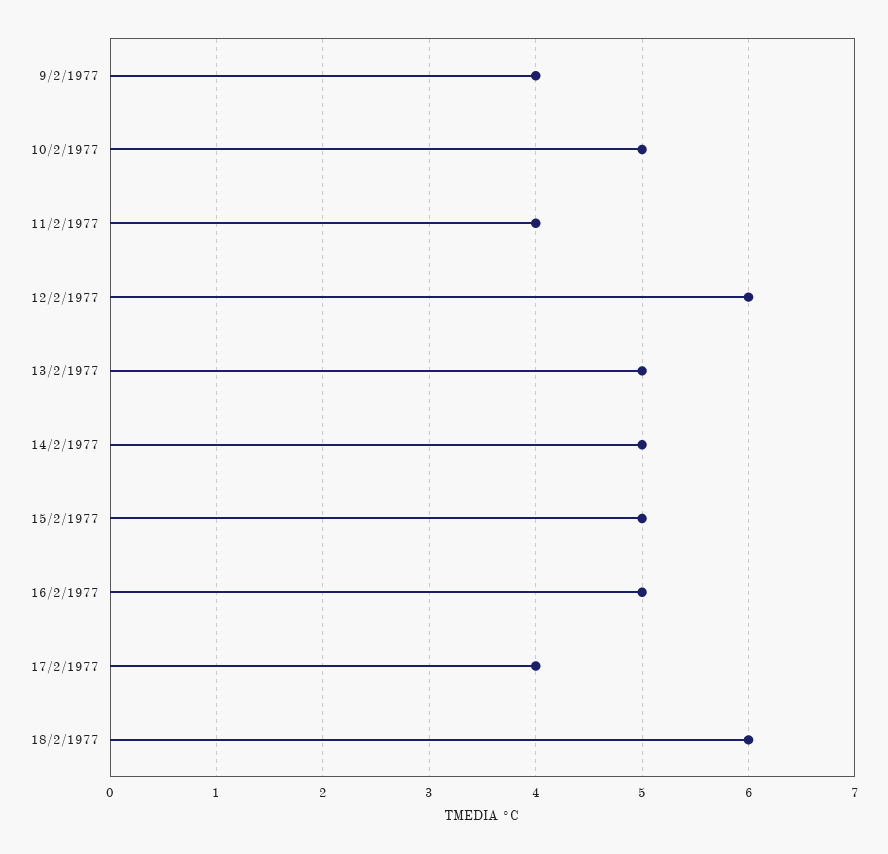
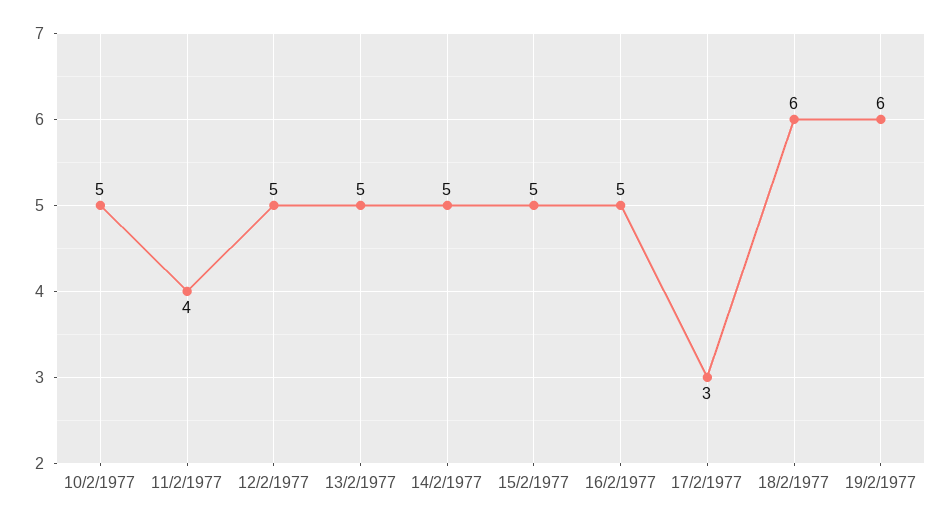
9/2/1977: 4 -> none
12/2/1977: 6 -> 5
17/2/1977: 4 -> 3
19/2/1977: none -> 6

